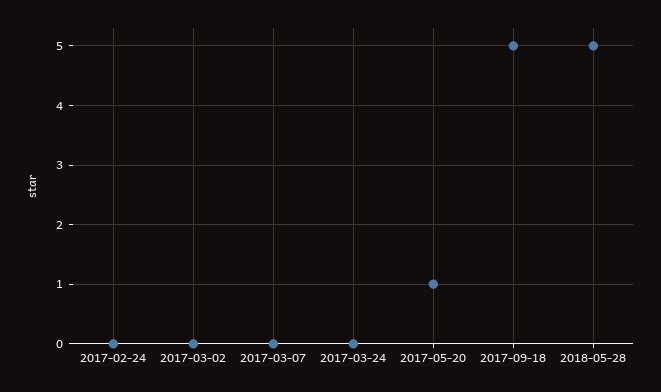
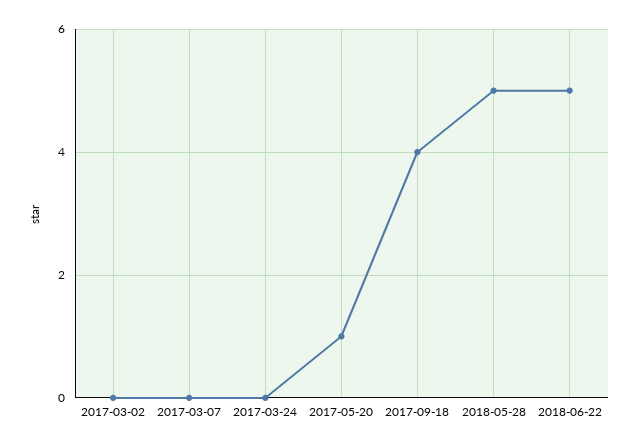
2017-02-24: 0 -> none
2017-09-18: 5 -> 4
2018-06-22: none -> 5

